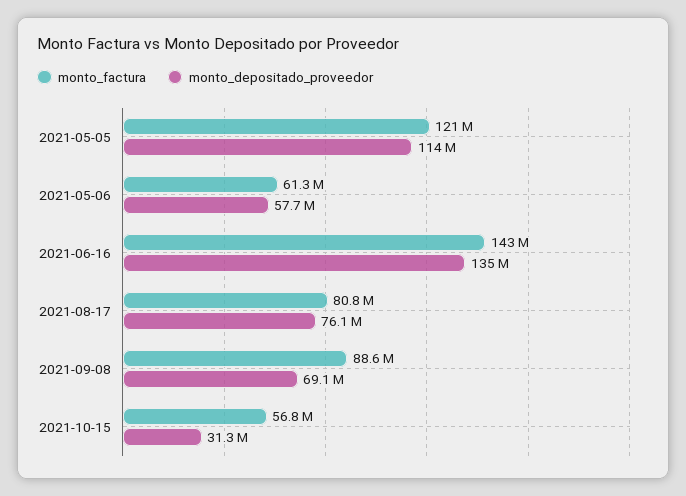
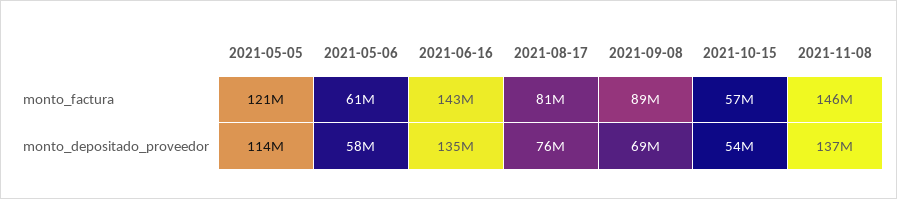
monto_depositado_proveedor, 2021-10-15: 31300000 -> 54000000
monto_factura, 2021-11-08: none -> 146000000
monto_depositado_proveedor, 2021-11-08: none -> 137000000

